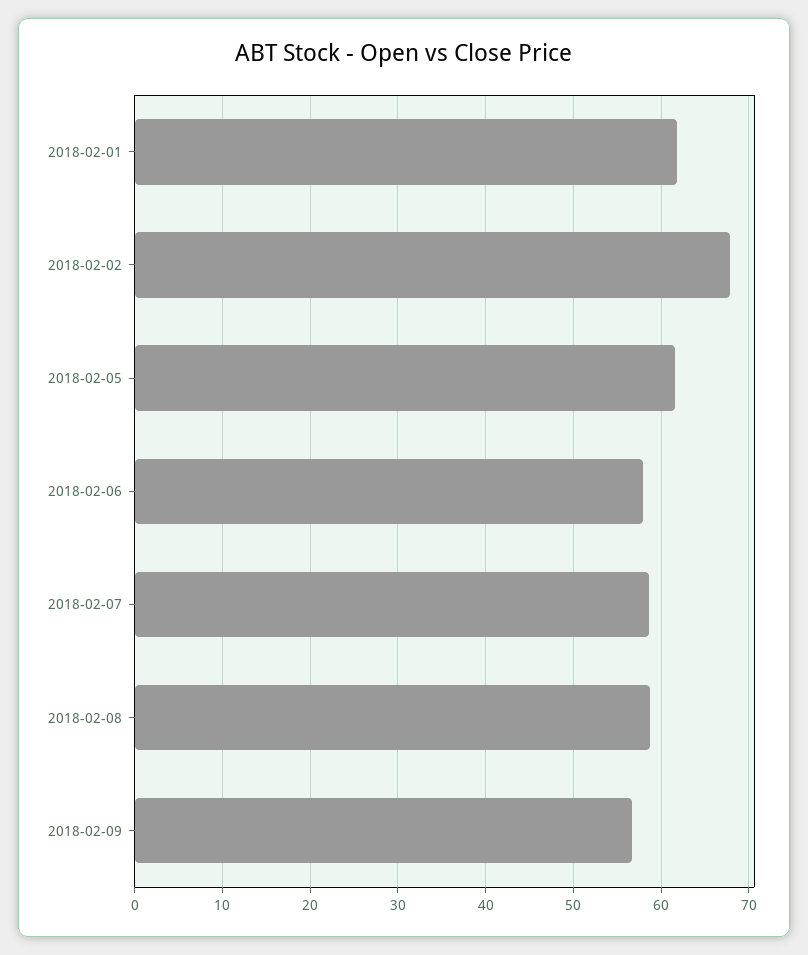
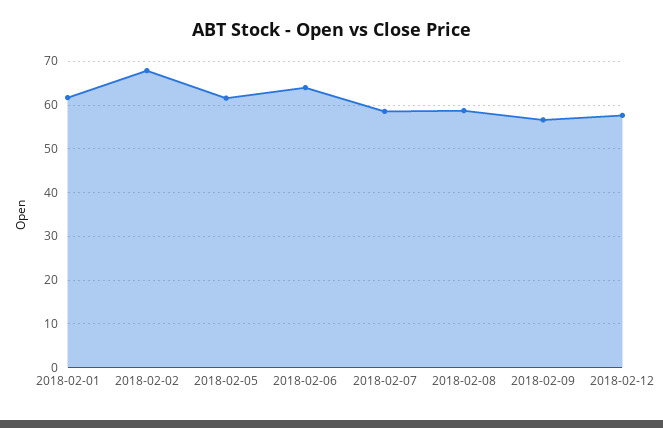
2018-02-06: 58 -> 64
2018-02-12: none -> 58

